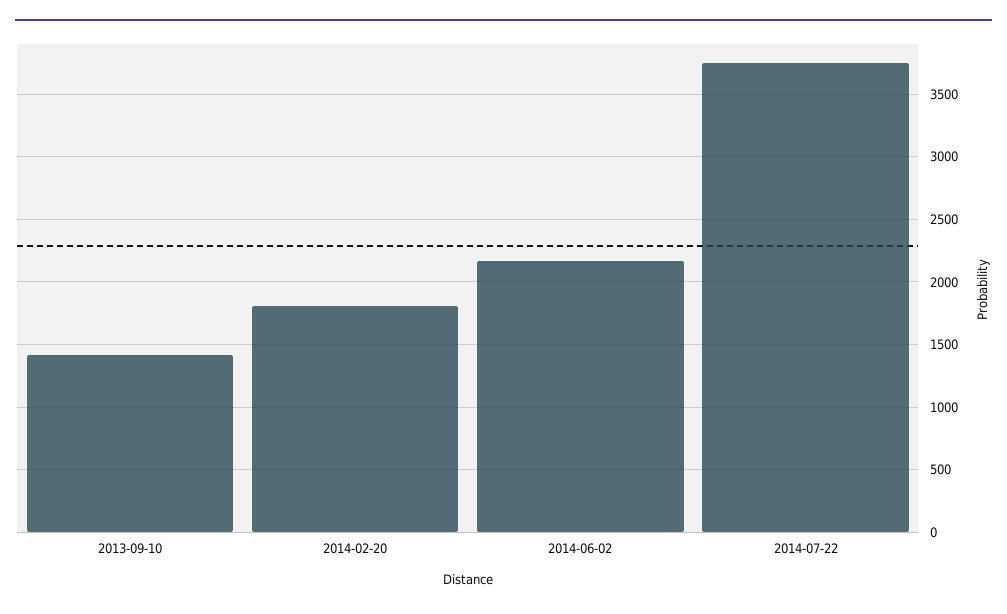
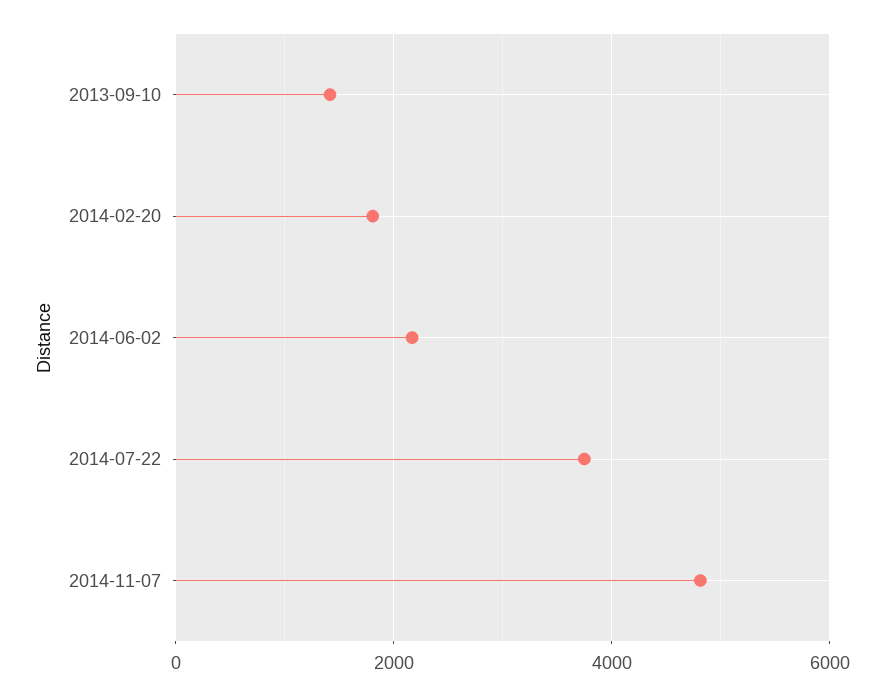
2014-11-07: none -> 4800

